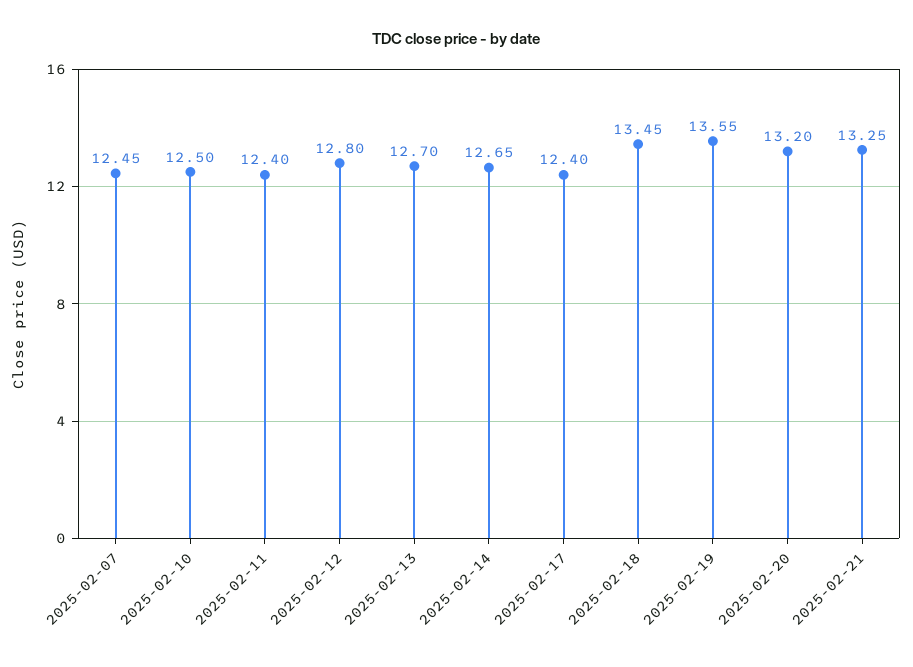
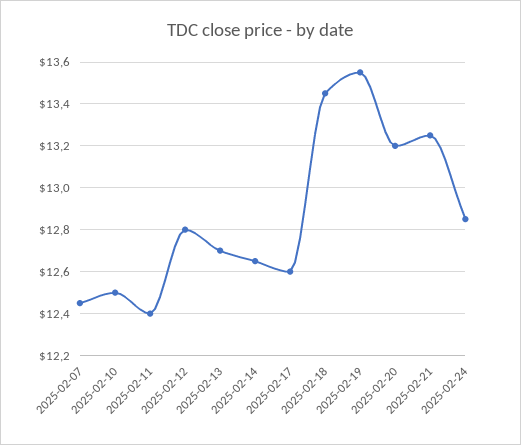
2025-02-17: 12.4 -> 12.6
2025-02-24: none -> 12.85

